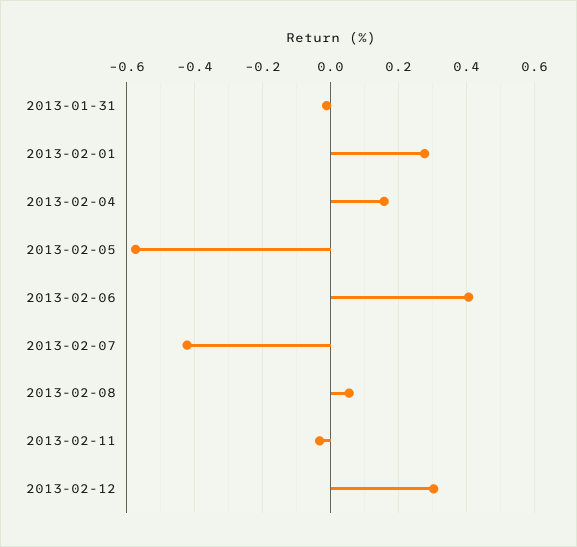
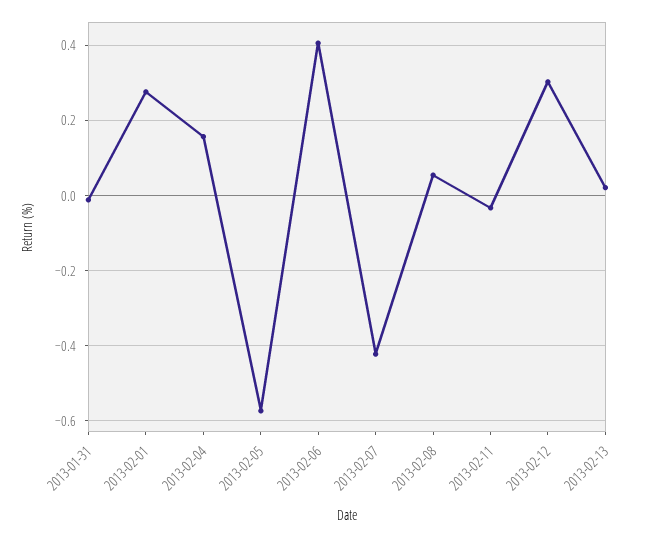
2013-02-13: none -> 0.02

